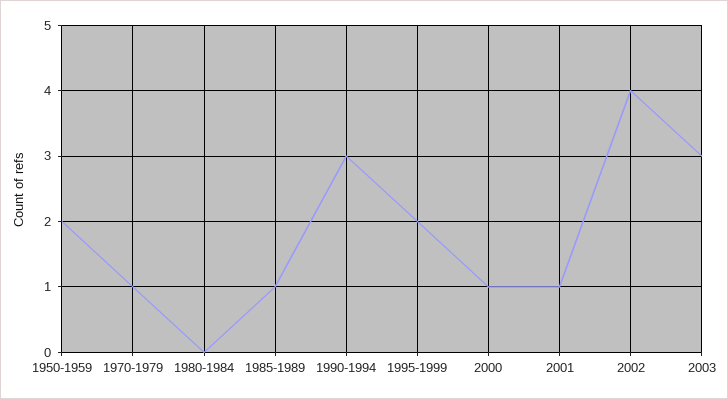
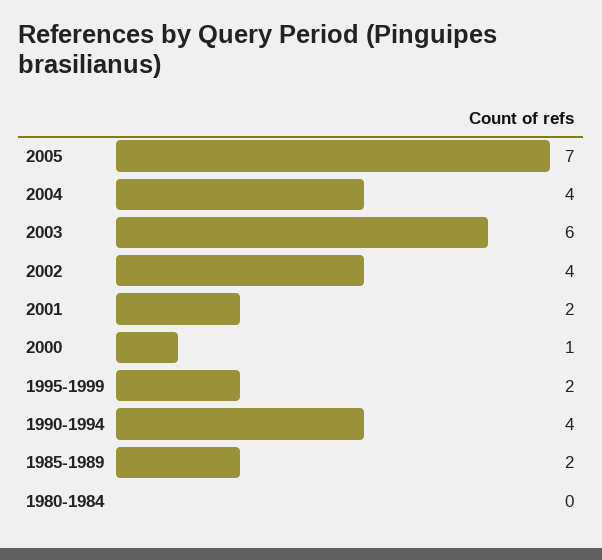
1950-1959: 2 -> none
1970-1979: 1 -> none
1985-1989: 1 -> 2
1990-1994: 3 -> 4
2001: 1 -> 2
2003: 3 -> 6
2005: none -> 7
2004: none -> 4

